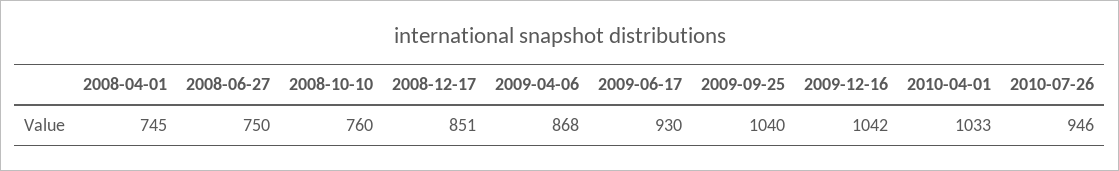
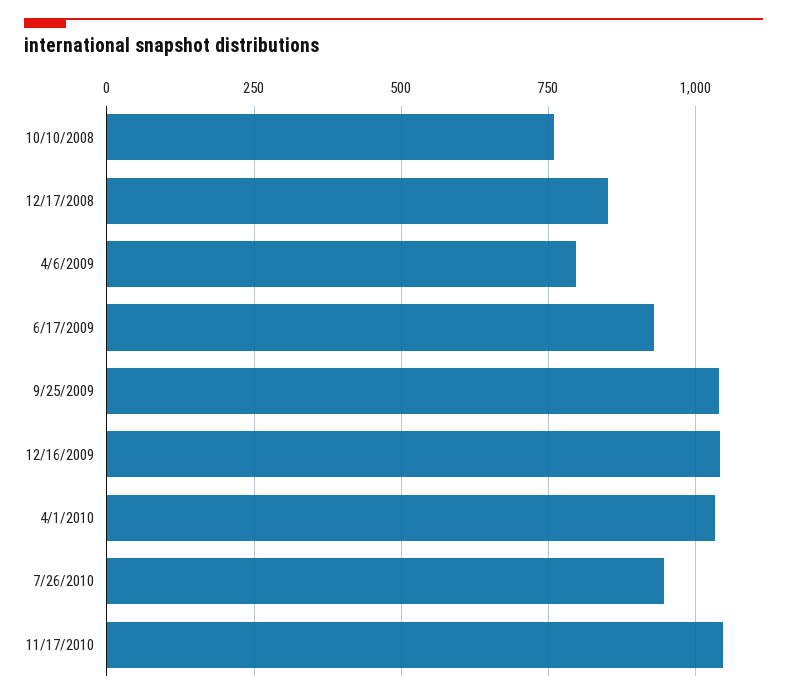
2008-04-01: 745 -> none
2008-06-27: 750 -> none
2009-04-06: 868 -> 800
11/17/2010: none -> 1050

